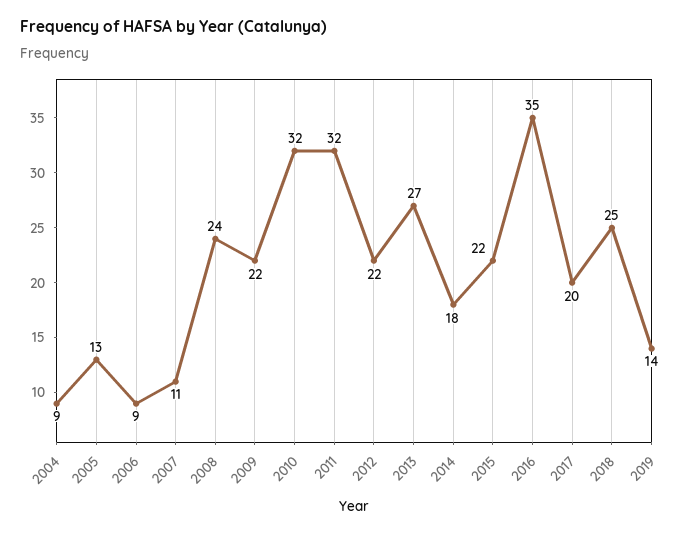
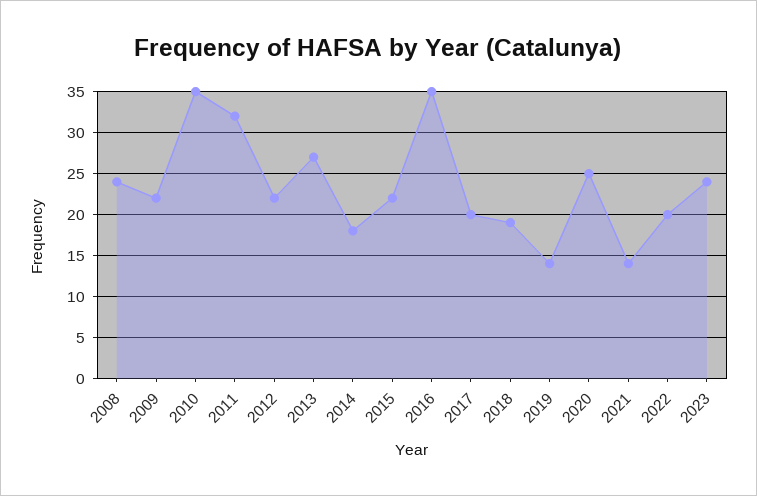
2004: 9 -> none
2005: 13 -> none
2006: 9 -> none
2007: 11 -> none
2010: 32 -> 35
2018: 25 -> 19
2020: none -> 25
2021: none -> 14
2022: none -> 20
2023: none -> 24

